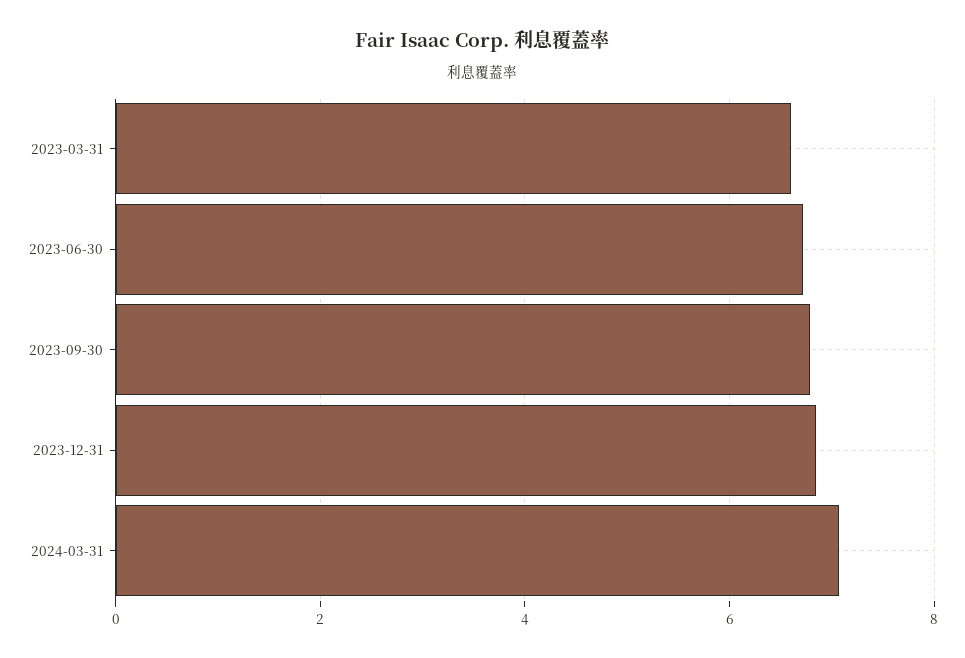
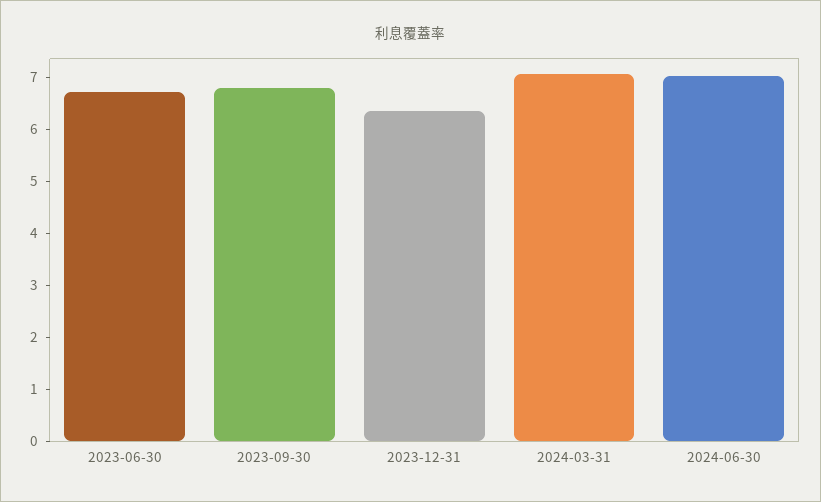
2023-03-31: 6.6 -> none
2023-12-31: 6.8 -> 6.4
2024-06-30: none -> 7

